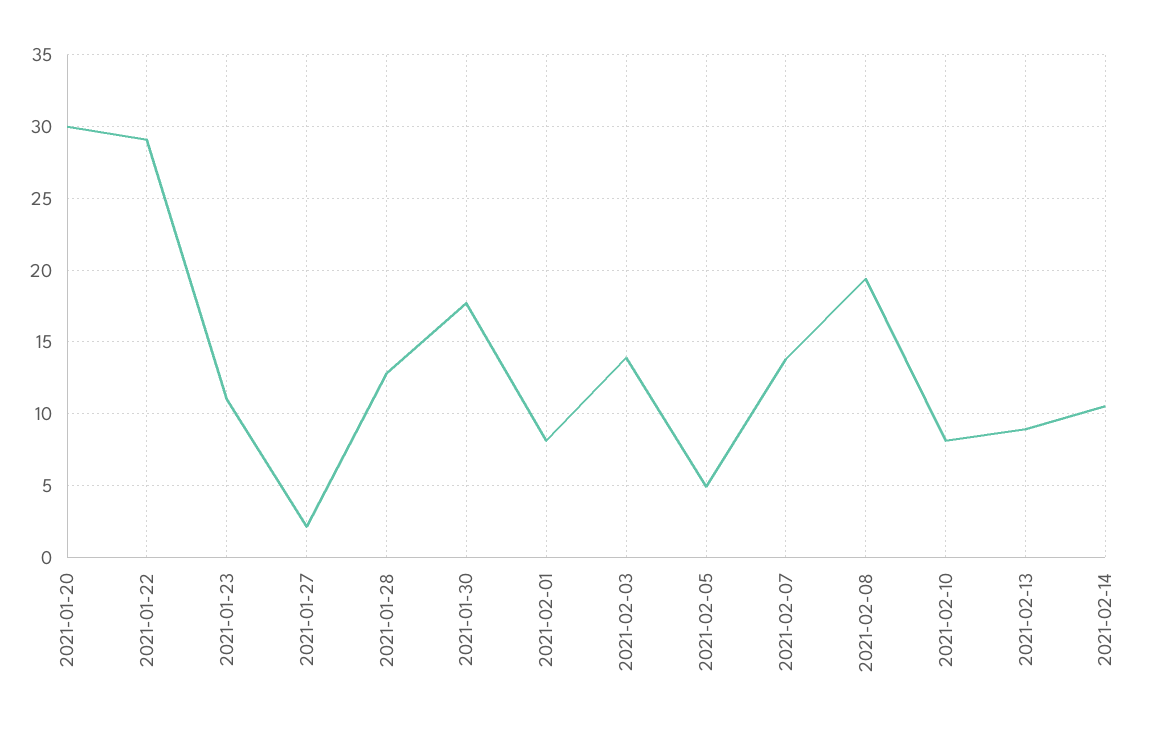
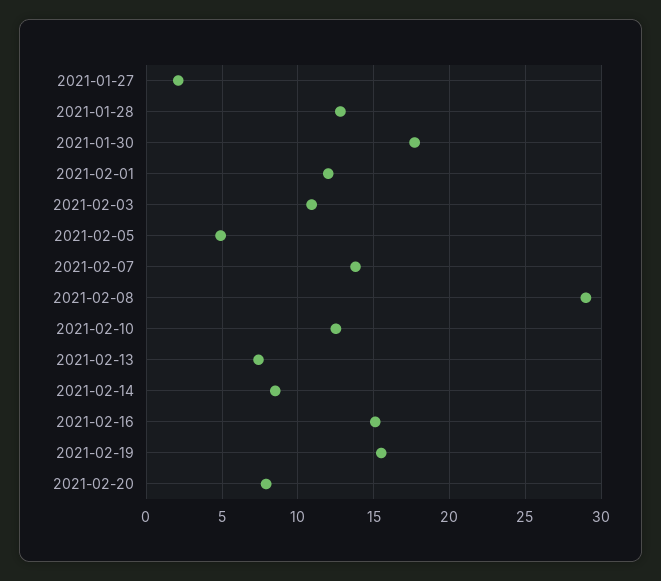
2021-01-20: 30 -> none
2021-01-22: 29 -> none
2021-01-23: 11 -> none
2021-02-01: 8 -> 12
2021-02-03: 14 -> 11
2021-02-08: 19.5 -> 29
2021-02-10: 8 -> 12.5
2021-02-13: 9 -> 7.5
2021-02-14: 10.5 -> 8.5
2021-02-16: none -> 15
2021-02-19: none -> 15.5
2021-02-20: none -> 8

